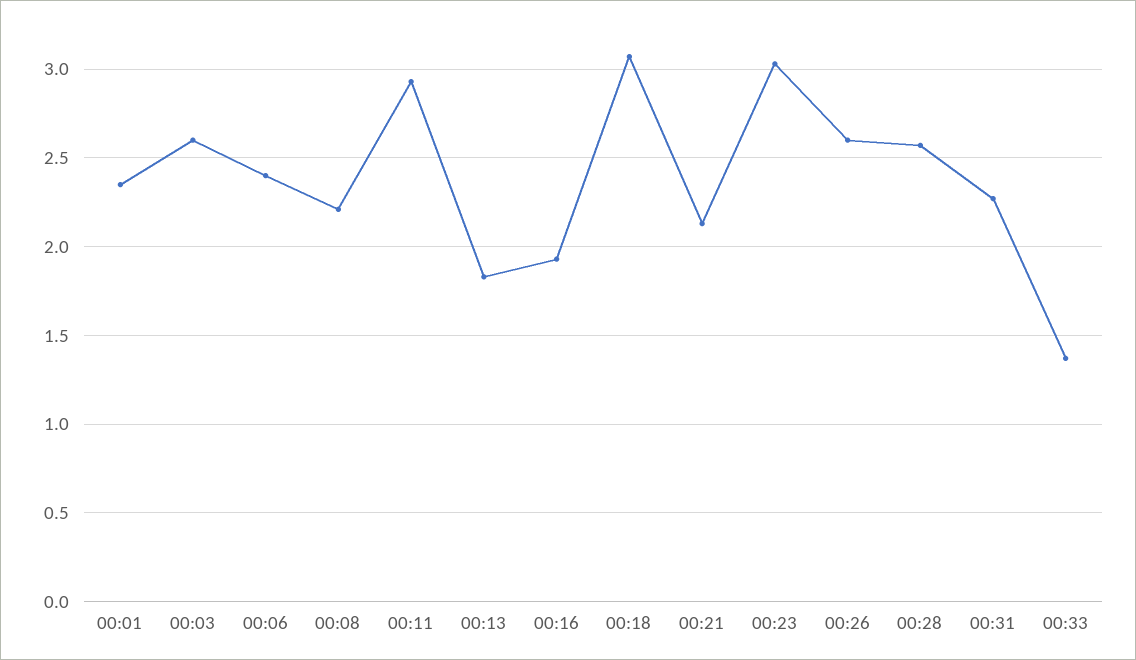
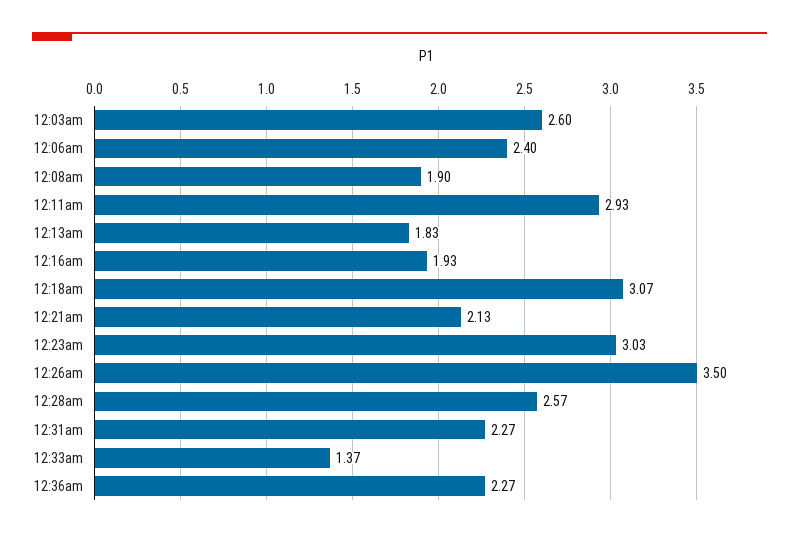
00:01: 2.35 -> none
00:08: 2.2 -> 1.9
00:26: 2.6 -> 3.5
12:36am: none -> 2.27

